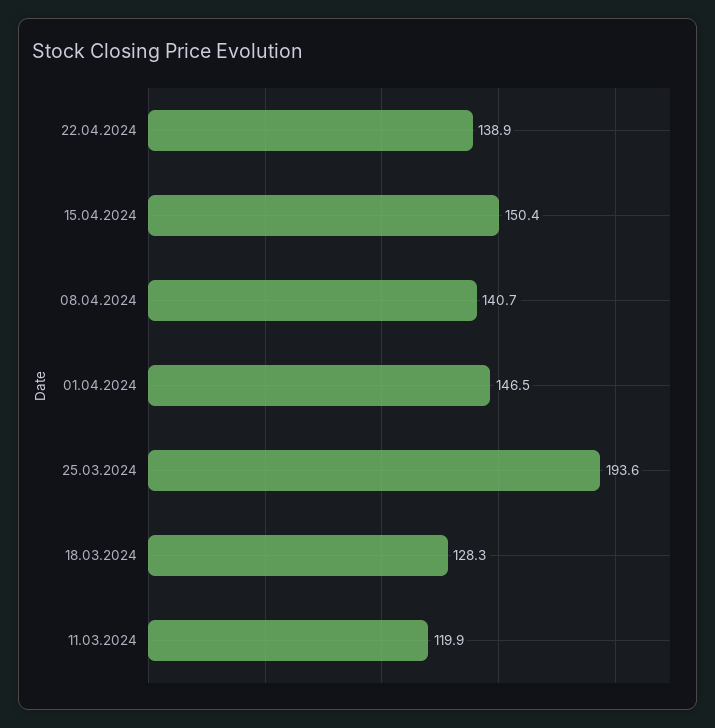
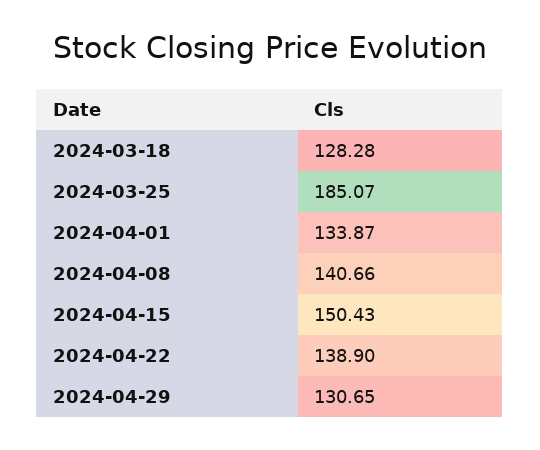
01.04.2024: 146.5 -> 133.87
25.03.2024: 193.6 -> 185.07
11.03.2024: 119.9 -> none
2024-04-29: none -> 130.65

